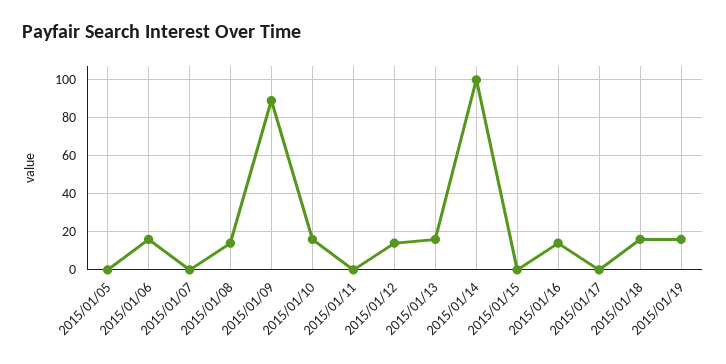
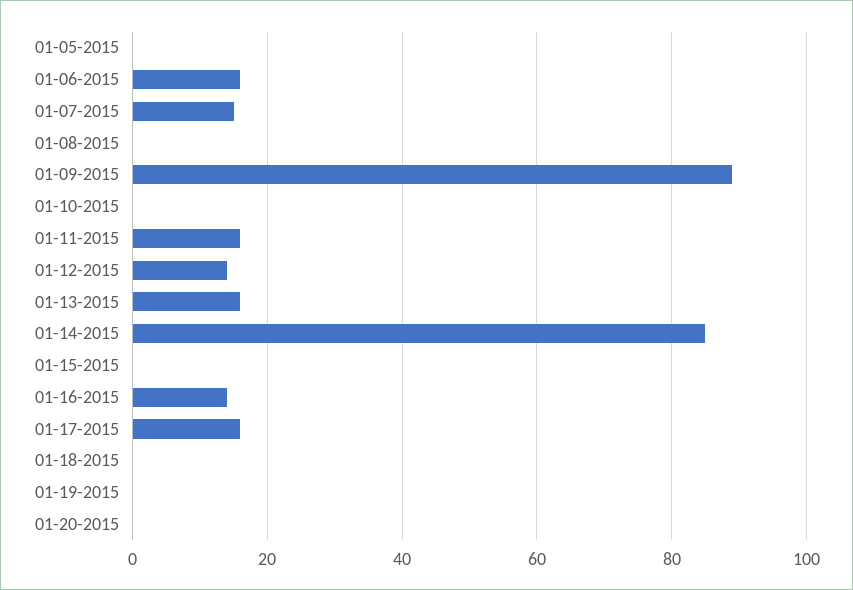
2015/01/07: 0 -> 15
2015/01/08: 15 -> 0
2015/01/10: 15 -> 0
2015/01/11: 0 -> 15
2015/01/14: 100 -> 85
2015/01/17: 0 -> 15
2015/01/18: 15 -> 0
2015/01/19: 15 -> 0
01-20-2015: none -> 0

